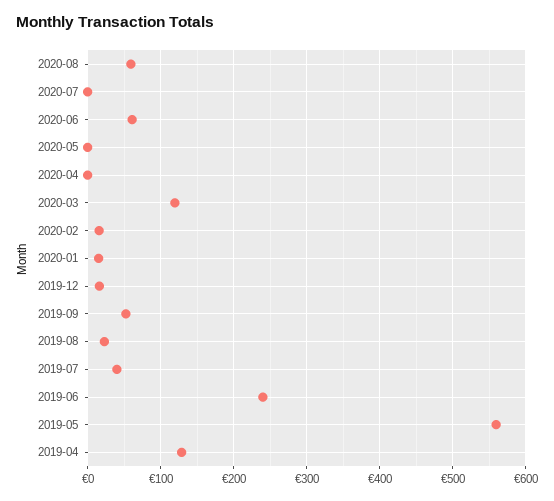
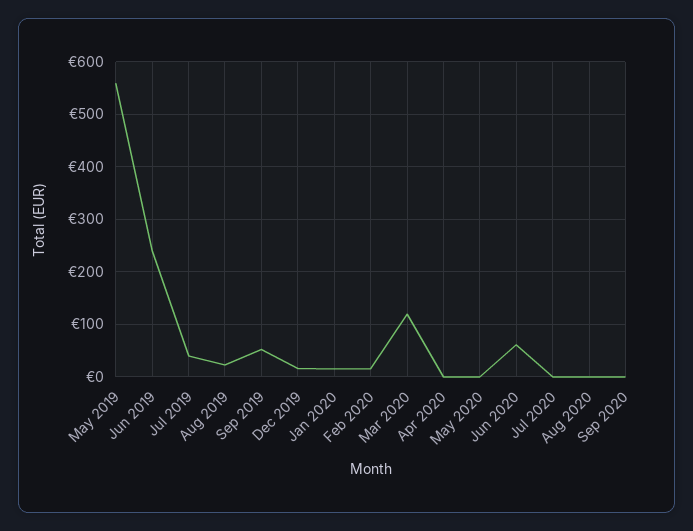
2020-08: 60 -> 0
2019-04: 130 -> none
Sep 2020: none -> 0

